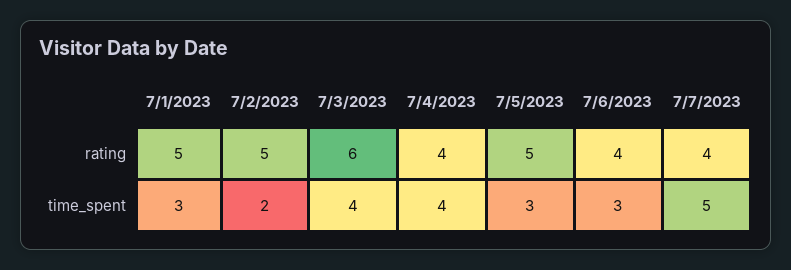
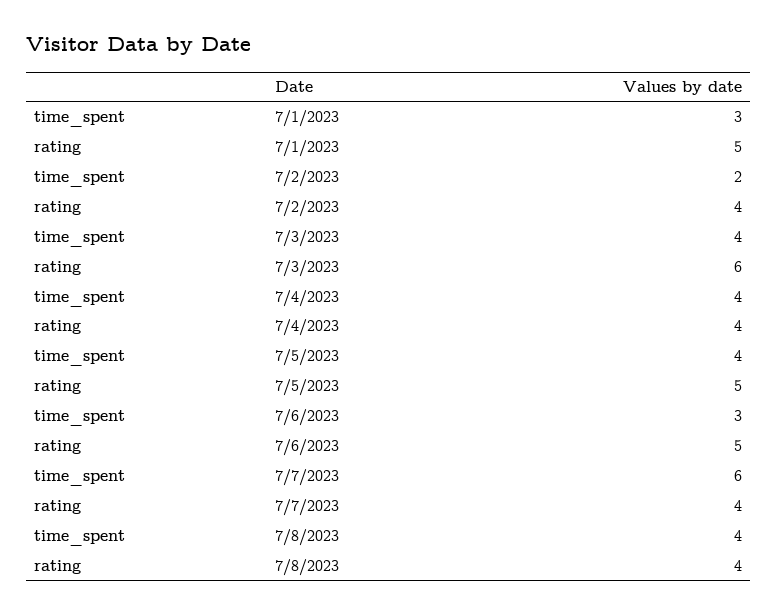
7/2/2023, rating: 5 -> 4
7/6/2023, rating: 4 -> 5
7/5/2023, time_spent: 3 -> 4
7/7/2023, time_spent: 5 -> 6
7/8/2023, time_spent: none -> 4
7/8/2023, rating: none -> 4

